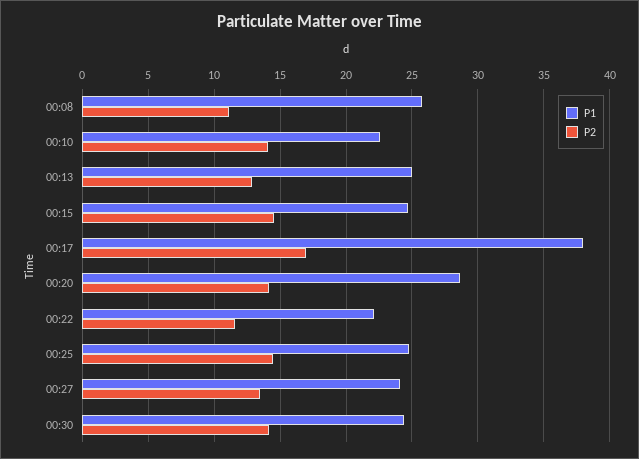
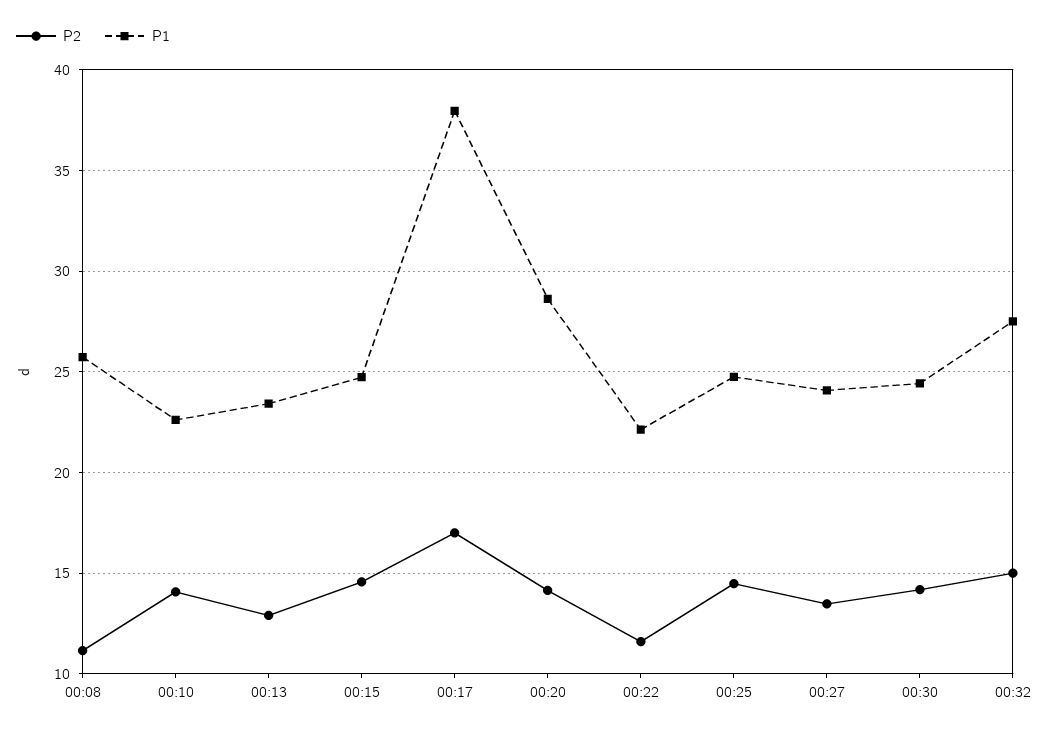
P1, 00:13: 25 -> 23.5
P2, 00:32: none -> 15
P1, 00:32: none -> 27.5

